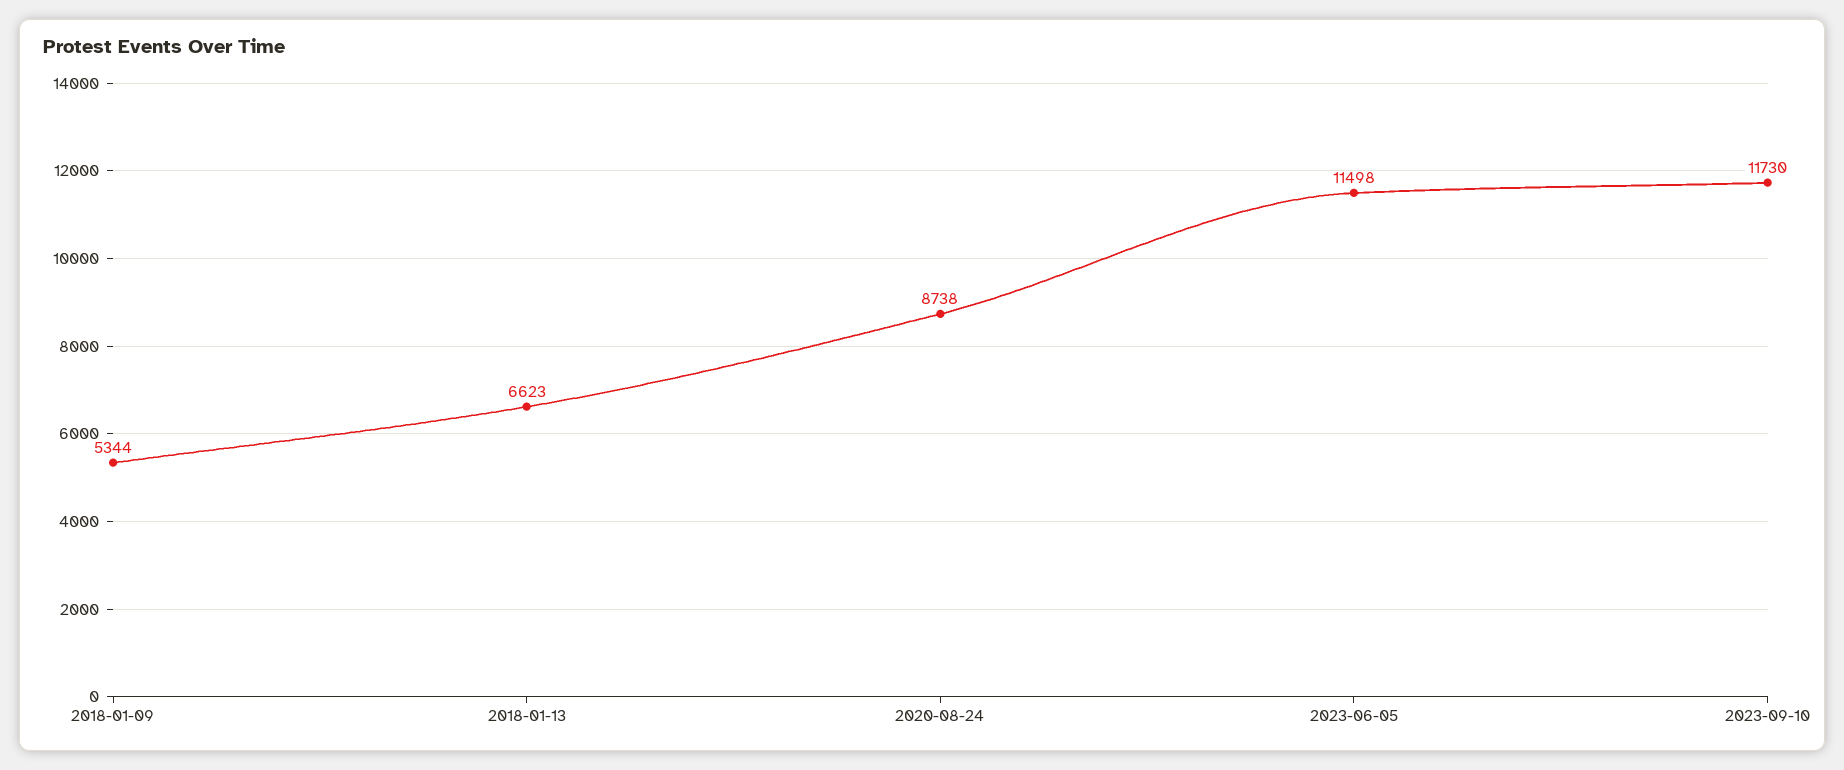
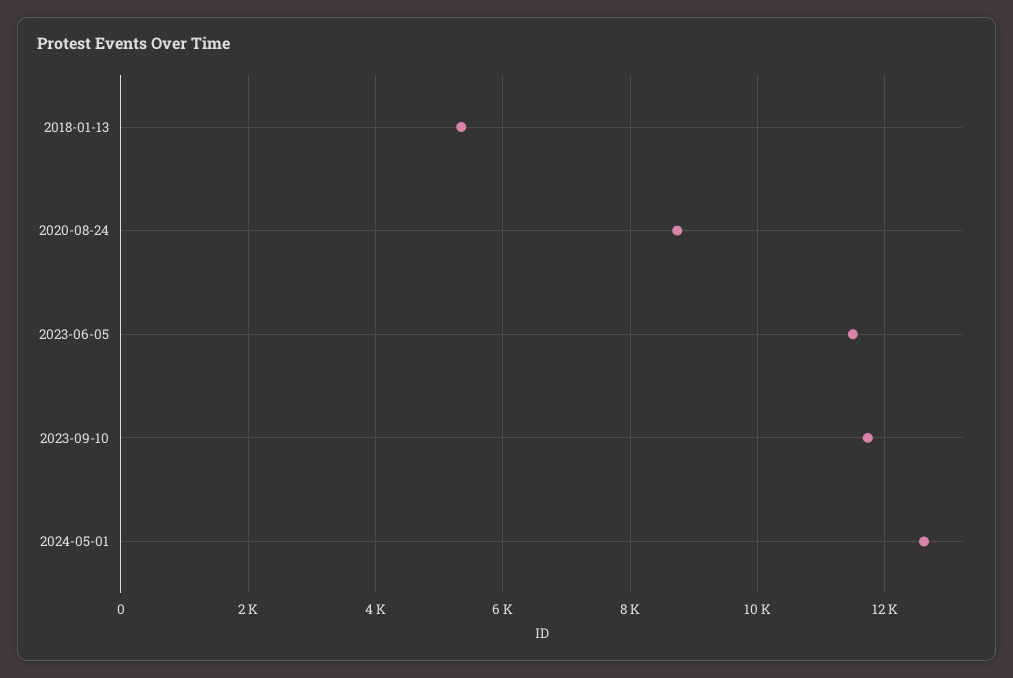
2018-01-09: 5344 -> none
2018-01-13: 6623 -> 5400
2024-05-01: none -> 12600

